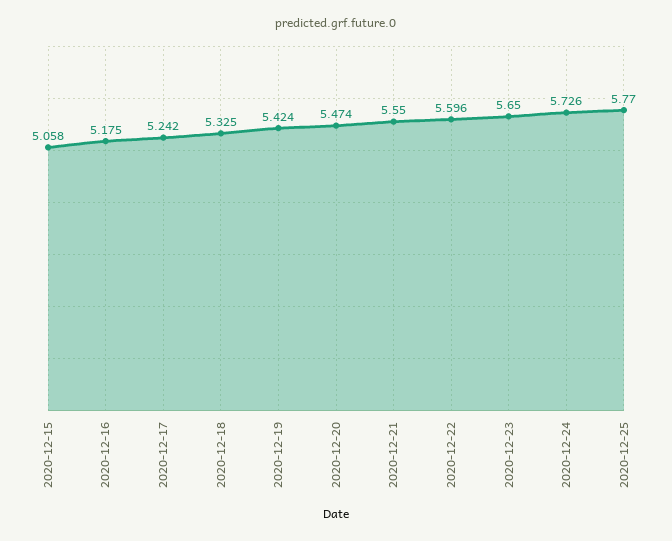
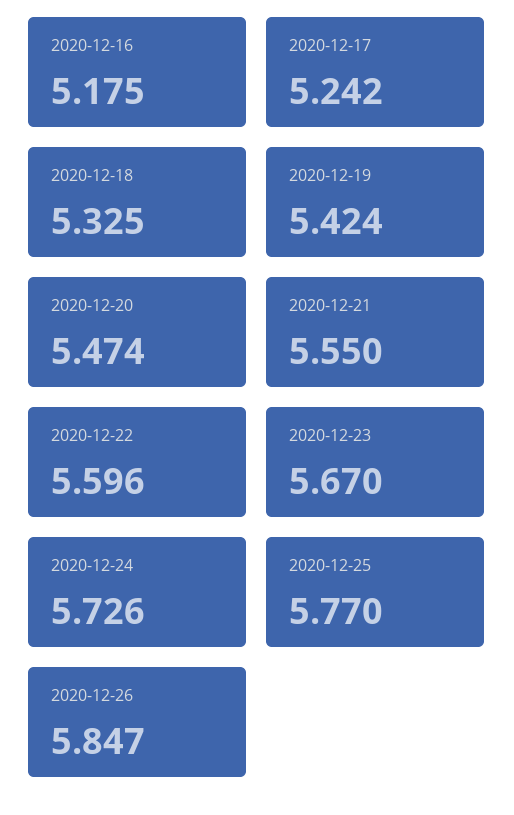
2020-12-15: 5.058 -> none
2020-12-23: 5.65 -> 5.67
2020-12-26: none -> 5.847

